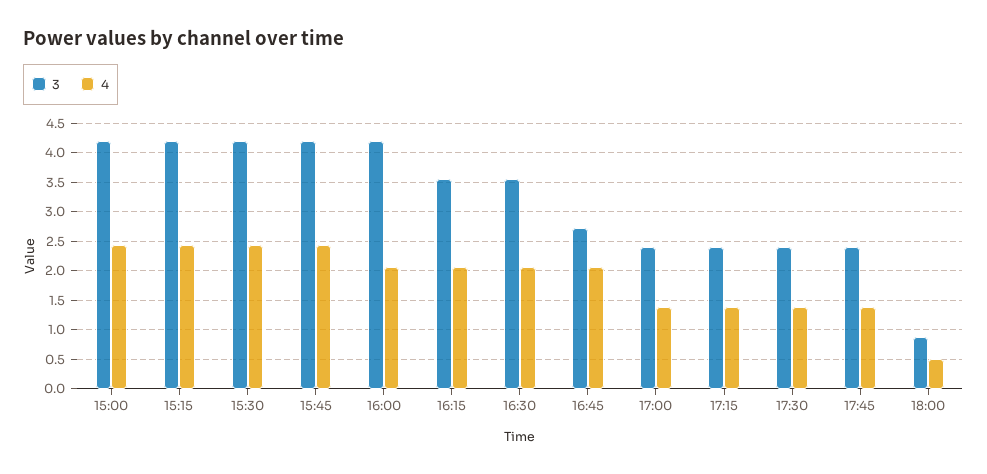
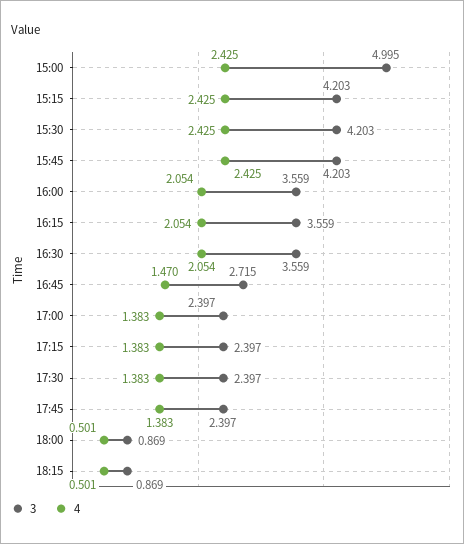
3, 15:00: 4.25 -> 4.995
3, 16:00: 4.25 -> 3.559
4, 16:45: 2 -> 1.47
3, 18:15: none -> 0.869
4, 18:15: none -> 0.501

